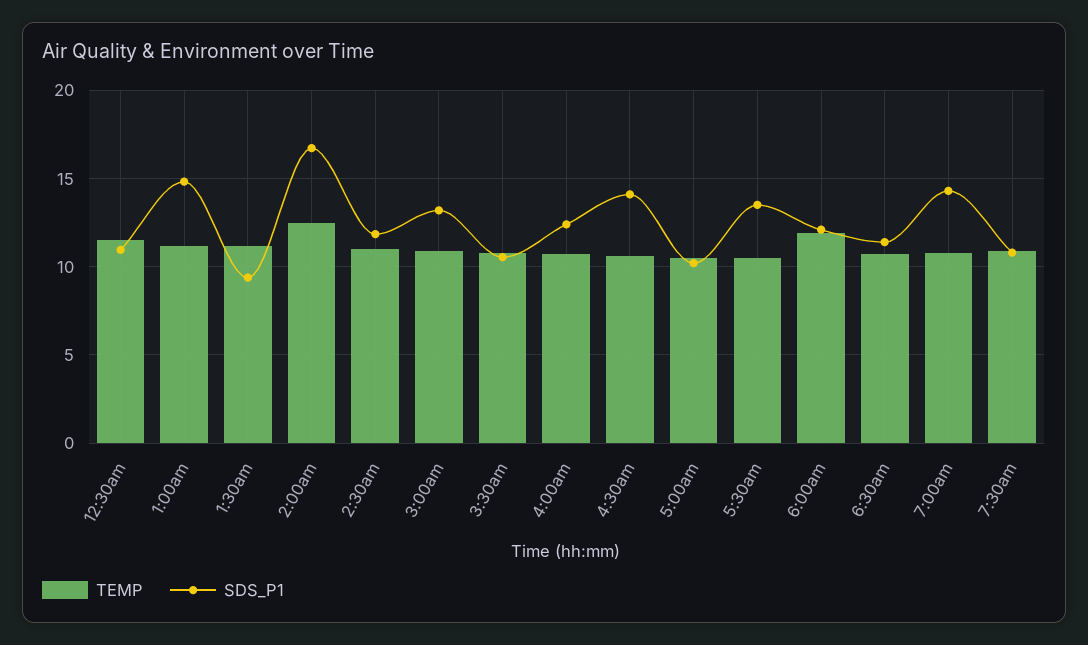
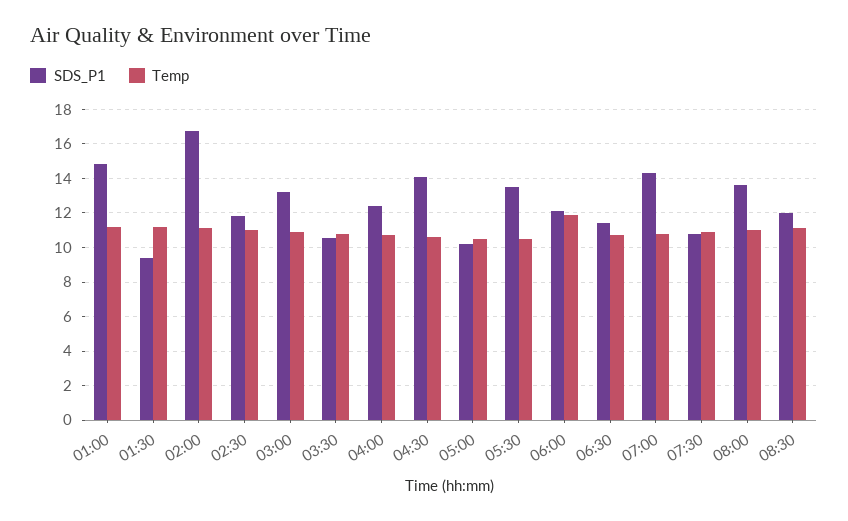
TEMP, 12:30am: 11.5 -> none
SDS_P1, 12:30am: 11 -> none
TEMP, 2:00am: 12.5 -> 11
SDS_P1, 08:00: none -> 13.5
TEMP, 08:00: none -> 11
SDS_P1, 08:30: none -> 12
TEMP, 08:30: none -> 11

